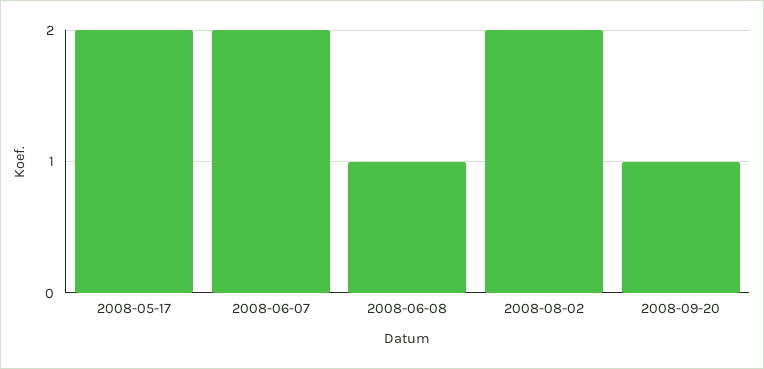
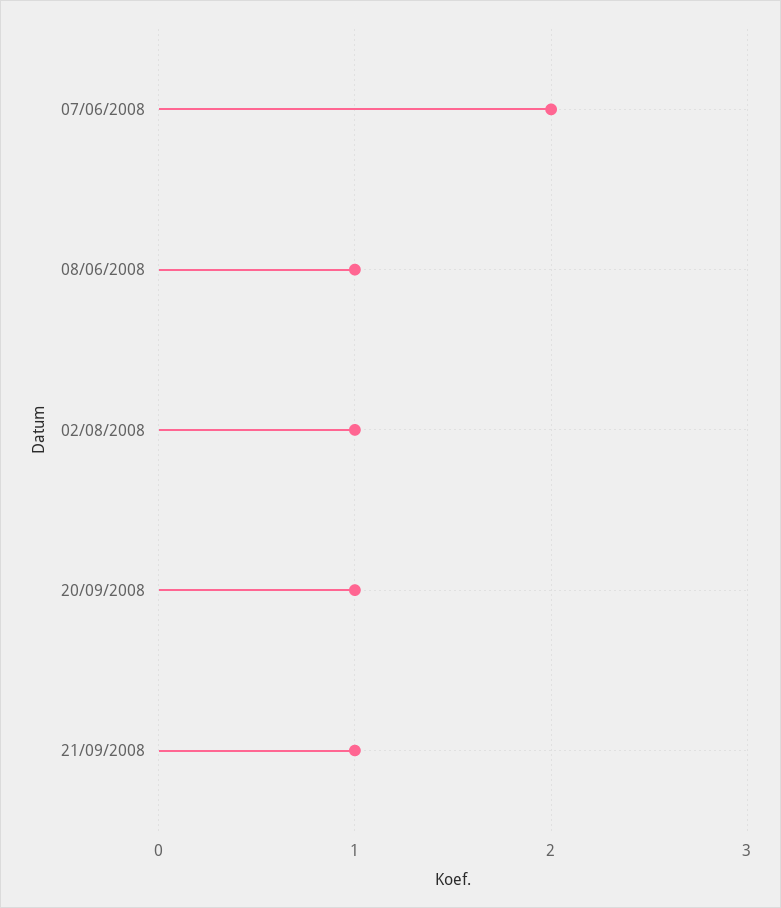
2008-05-17: 2 -> none
2008-08-02: 2 -> 1
21/09/2008: none -> 1

